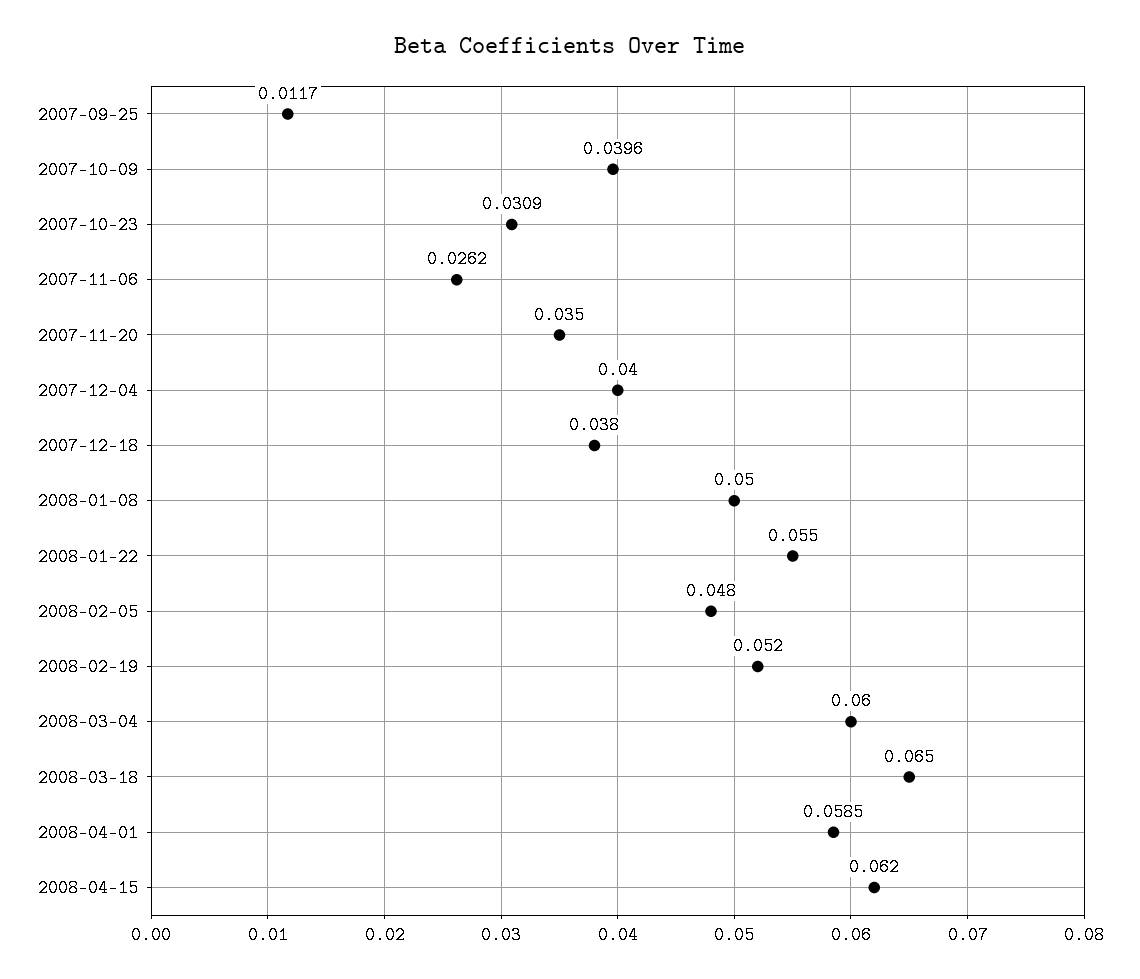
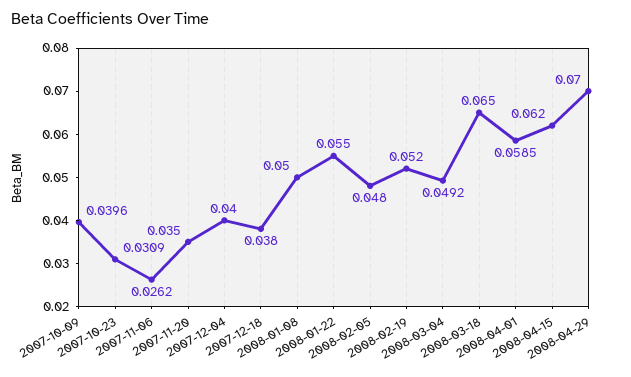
2007-09-25: 0.0117 -> none
2008-03-04: 0.06 -> 0.0492
2008-04-29: none -> 0.07

